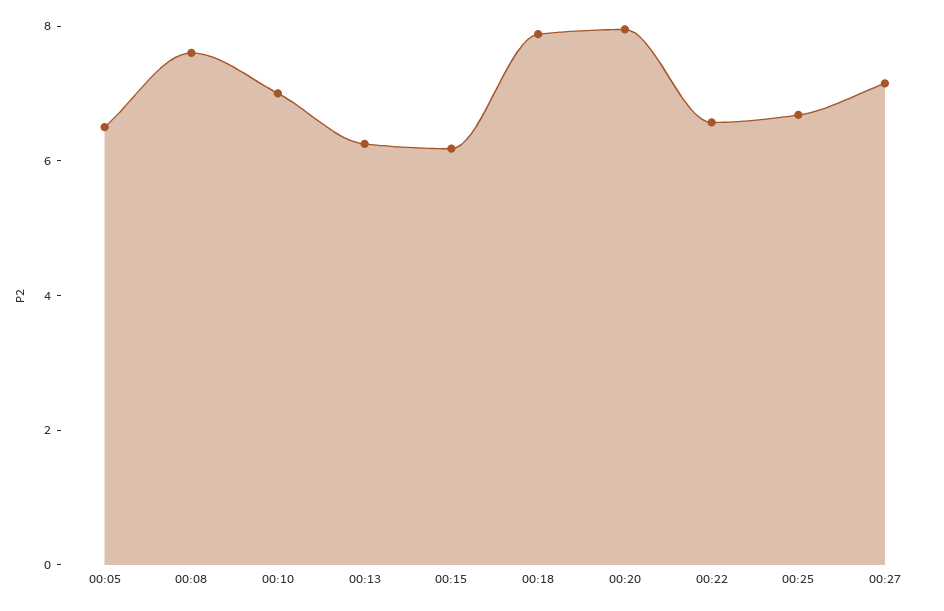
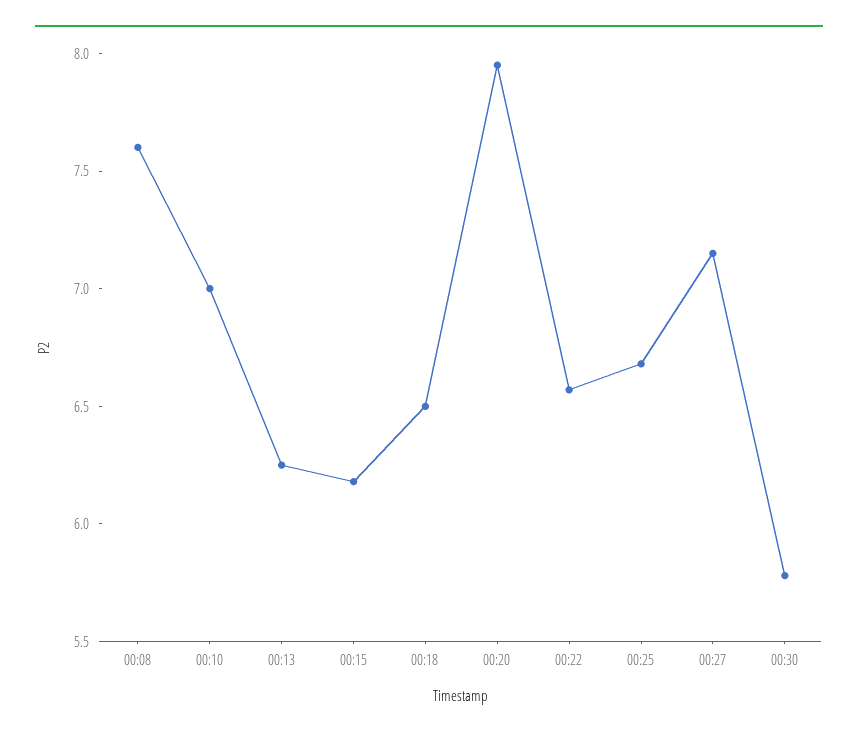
00:05: 6.5 -> none
00:18: 8 -> 6.5
00:30: none -> 5.8

